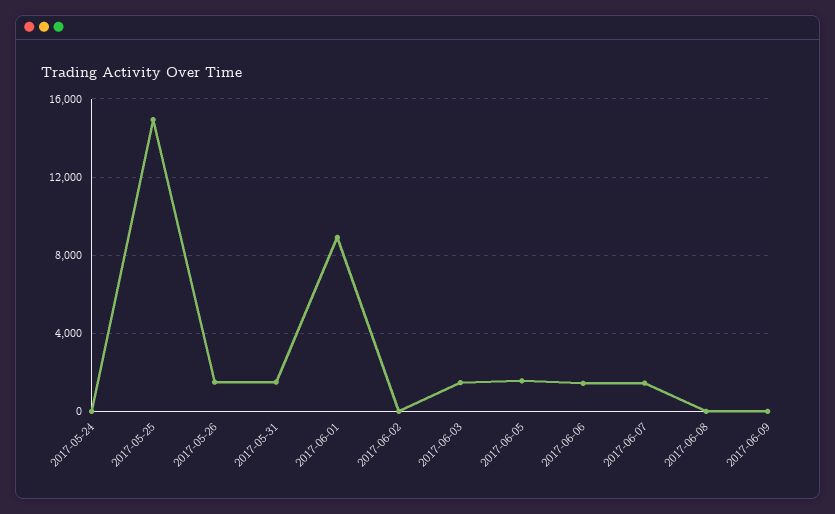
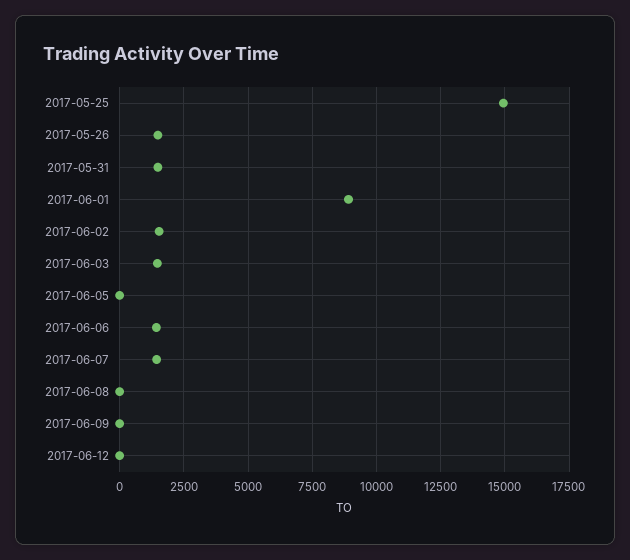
2017-05-24: 0 -> none
2017-06-02: 0 -> 1500
2017-06-05: 1500 -> 0
2017-06-12: none -> 0

